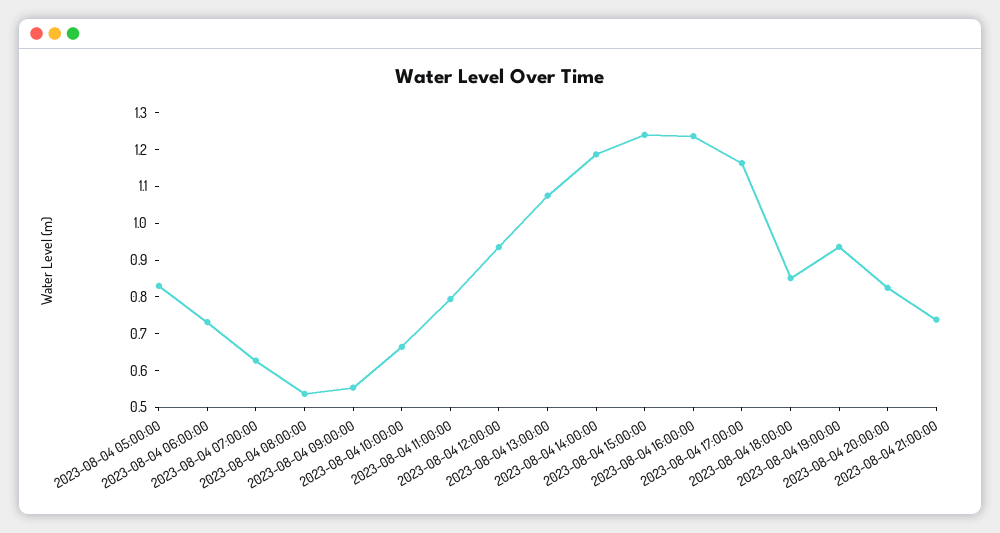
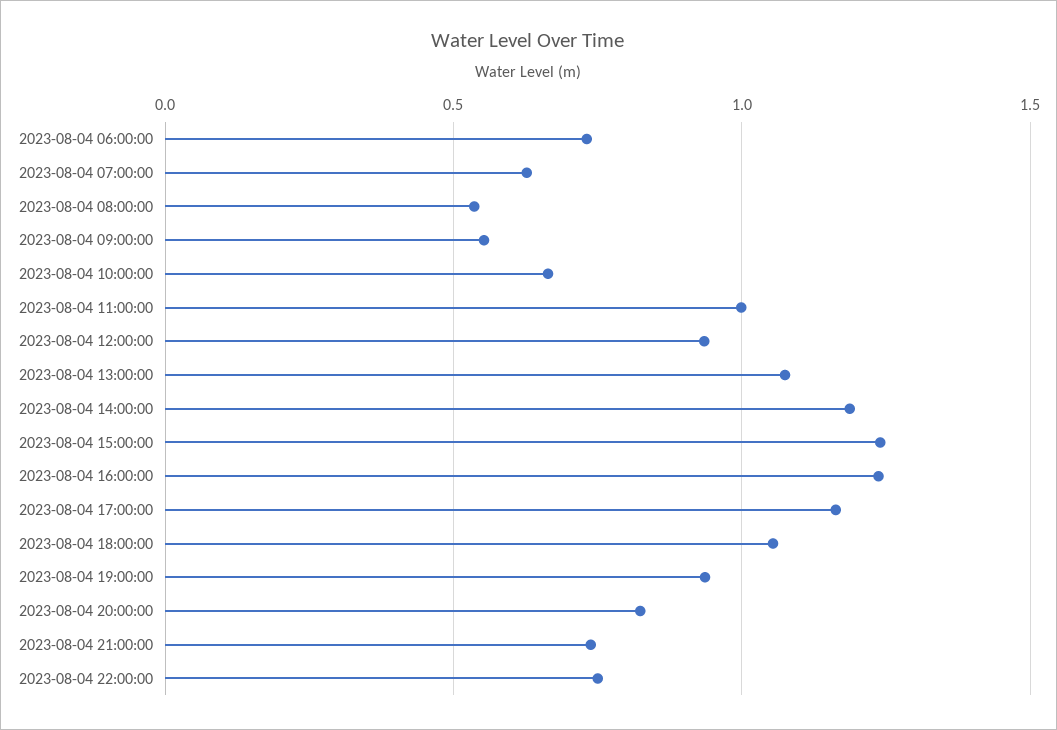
2023-08-04 05:00:00: 0.825 -> none
2023-08-04 11:00:00: 0.8 -> 1
2023-08-04 18:00:00: 0.85 -> 1.05
2023-08-04 22:00:00: none -> 0.75

